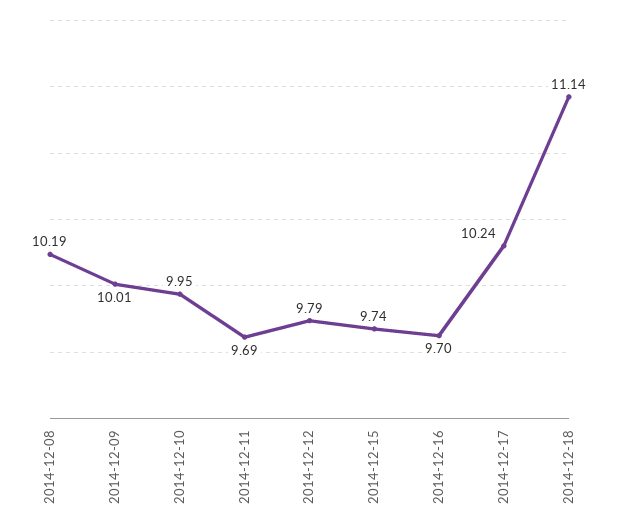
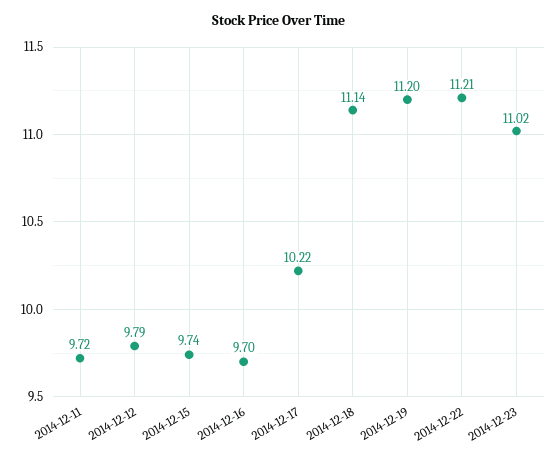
2014-12-08: 10.19 -> none
2014-12-09: 10.01 -> none
2014-12-10: 9.95 -> none
2014-12-11: 9.69 -> 9.72
2014-12-17: 10.24 -> 10.22
2014-12-19: none -> 11.2
2014-12-22: none -> 11.21
2014-12-23: none -> 11.02

